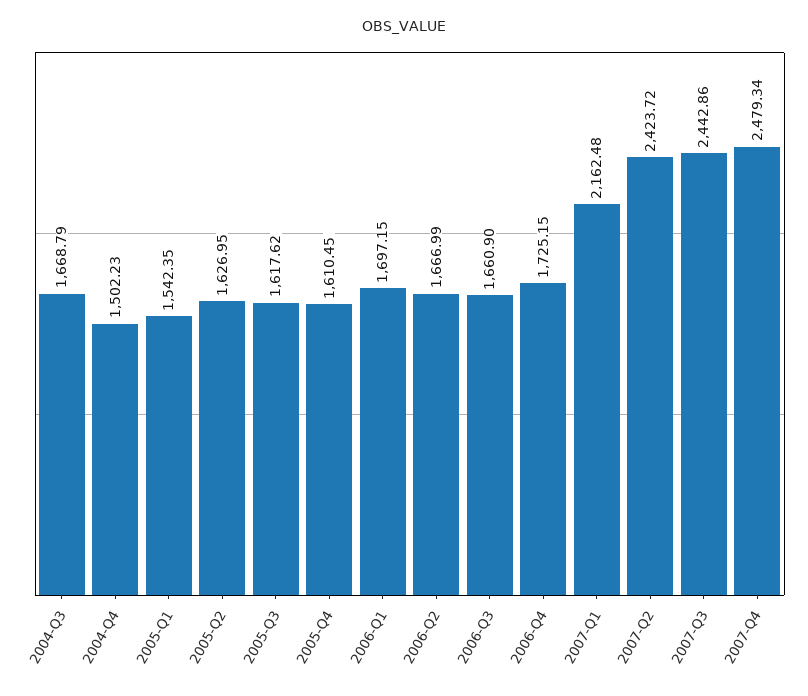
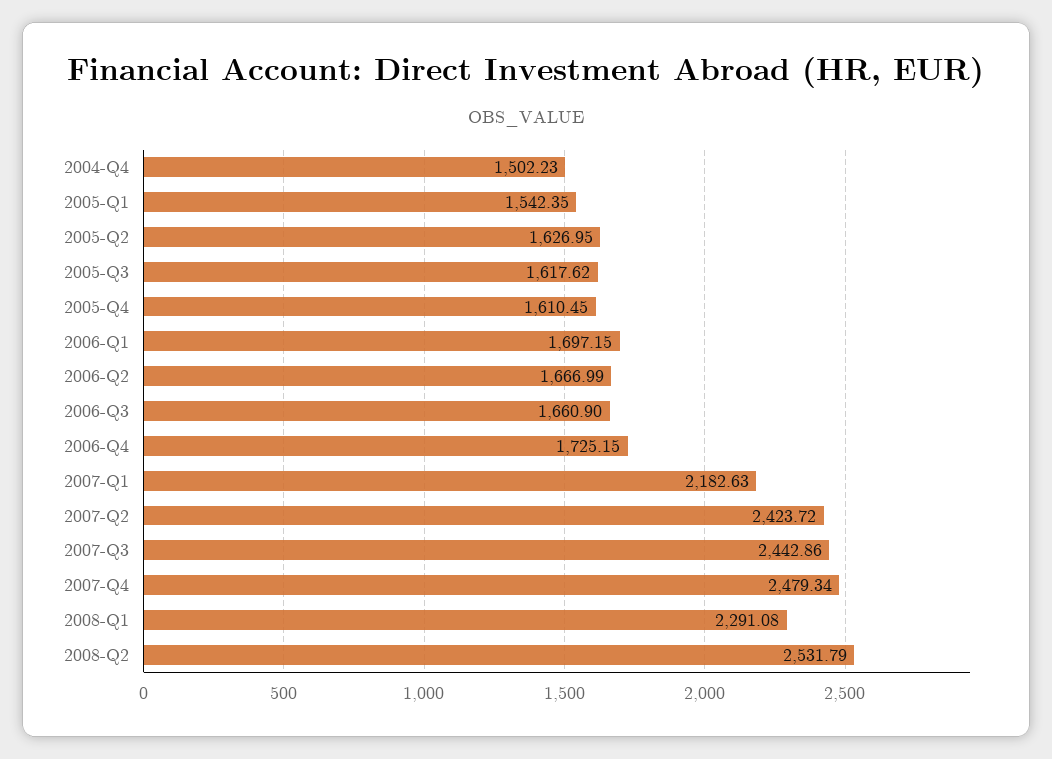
2004-Q3: 1668.79 -> none
2007-Q1: 2162.48 -> 2182.63
2008-Q1: none -> 2291.08
2008-Q2: none -> 2531.79

